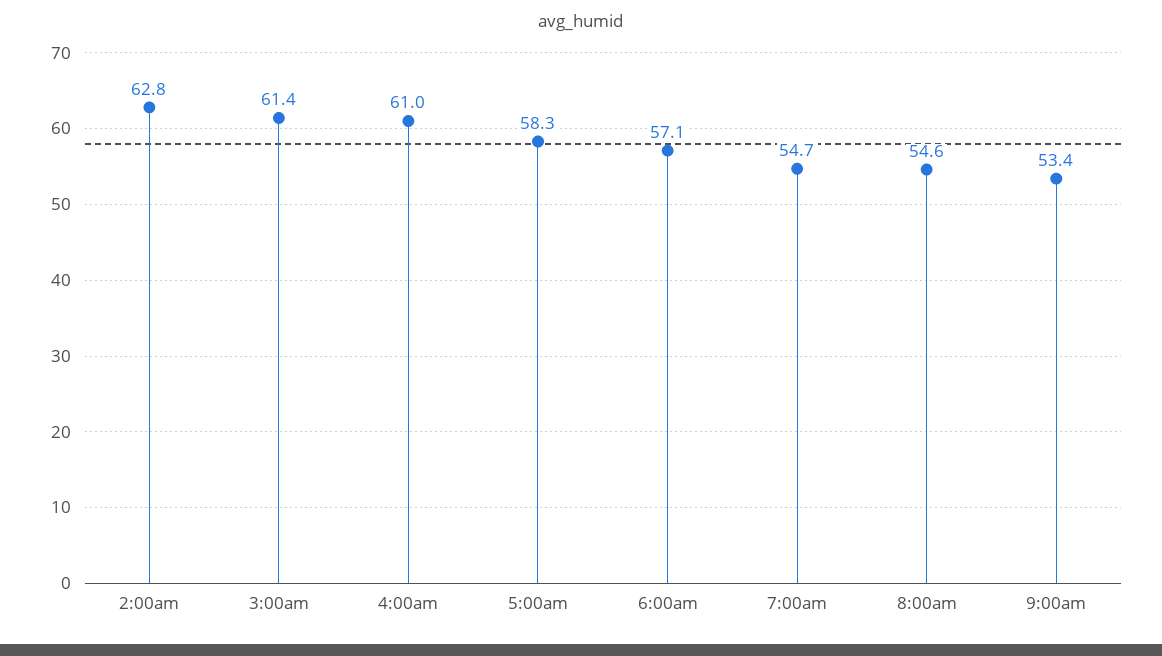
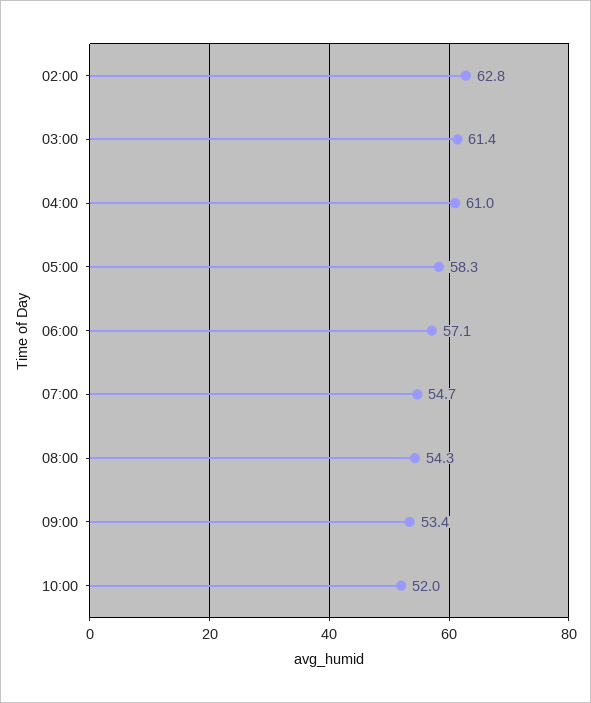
8:00am: 54.6 -> 54.3
10:00: none -> 52

